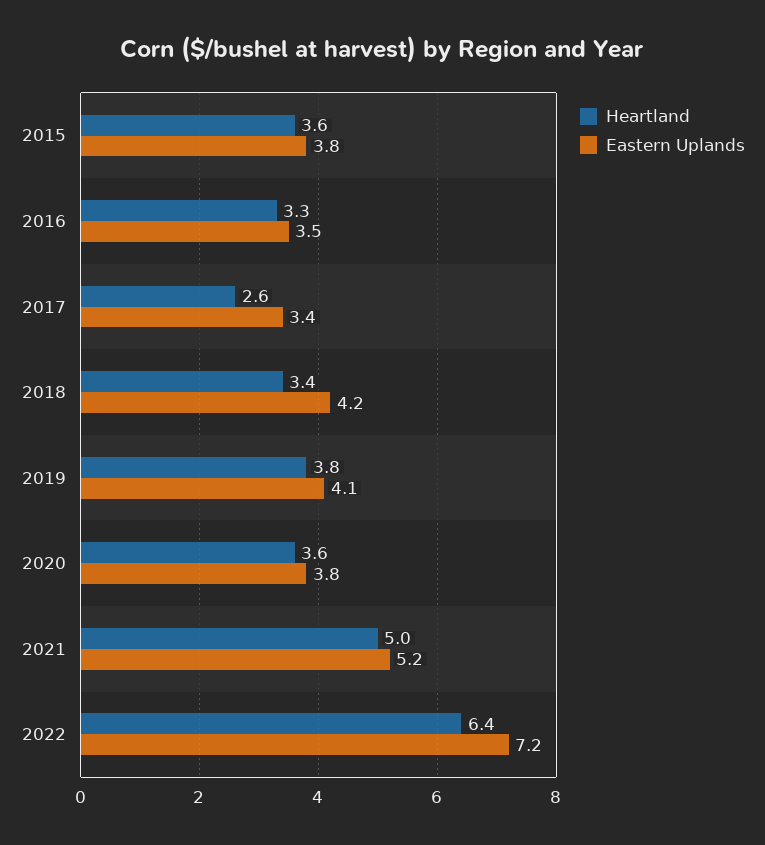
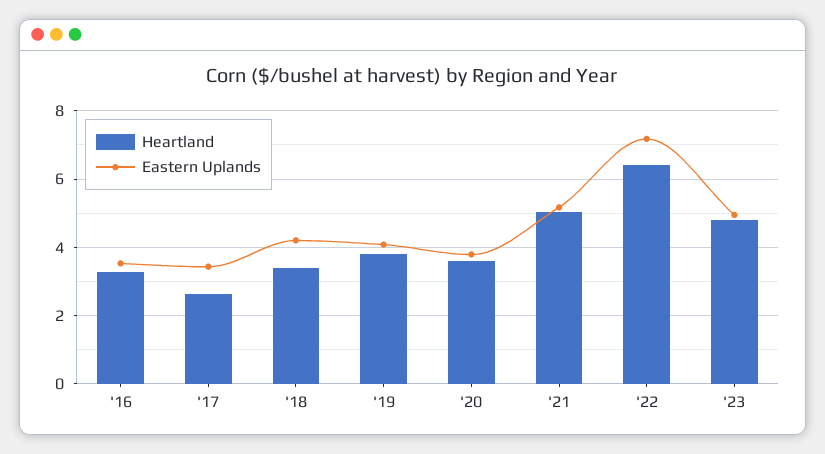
Heartland, 2015: 3.6 -> none
Eastern Uplands, 2015: 3.8 -> none
Heartland, '23: none -> 4.8
Eastern Uplands, '23: none -> 5

